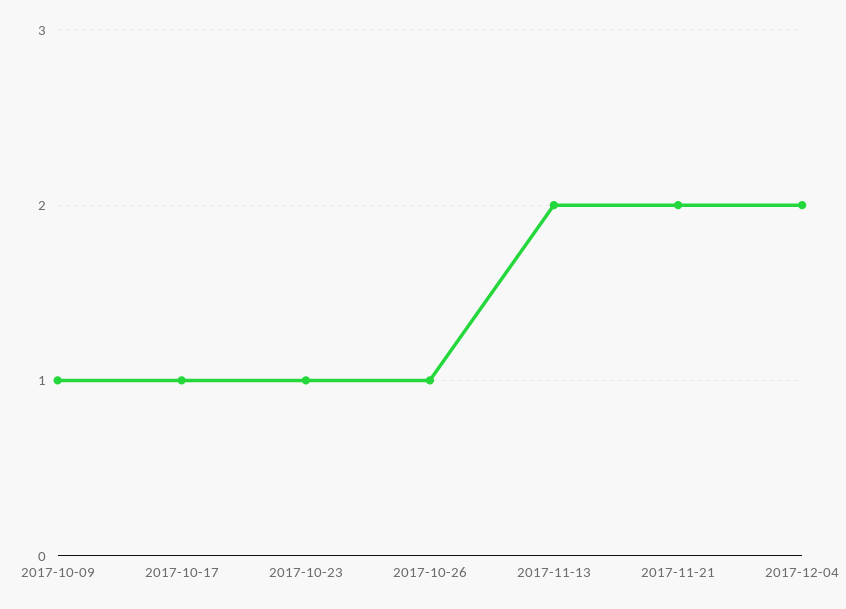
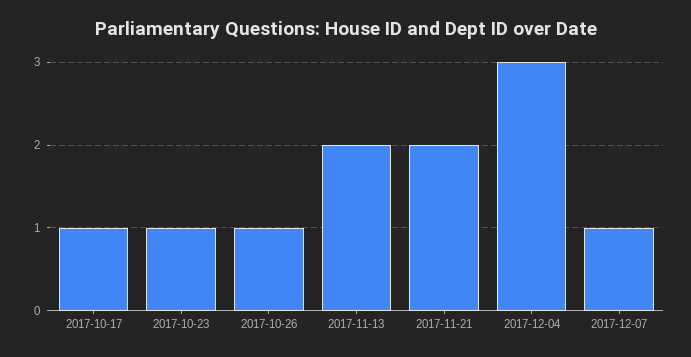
2017-10-09: 1 -> none
2017-12-04: 2 -> 3
2017-12-07: none -> 1

